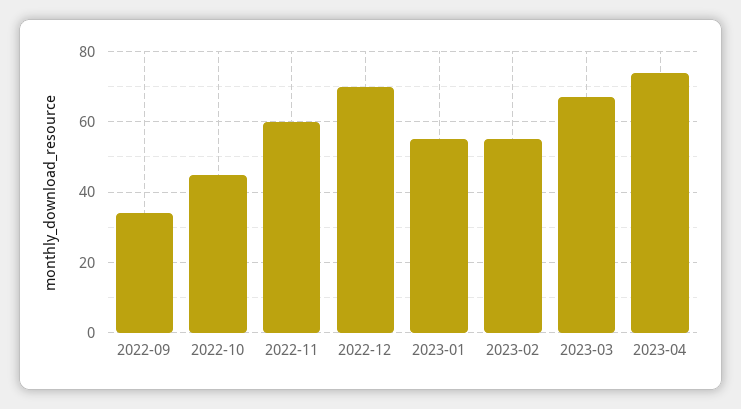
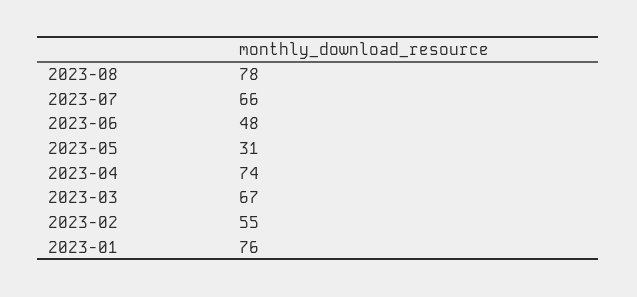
2022-09: 35 -> none
2022-10: 45 -> none
2022-11: 60 -> none
2022-12: 70 -> none
2023-01: 55 -> 76
2023-08: none -> 78
2023-07: none -> 66
2023-06: none -> 48
2023-05: none -> 31

